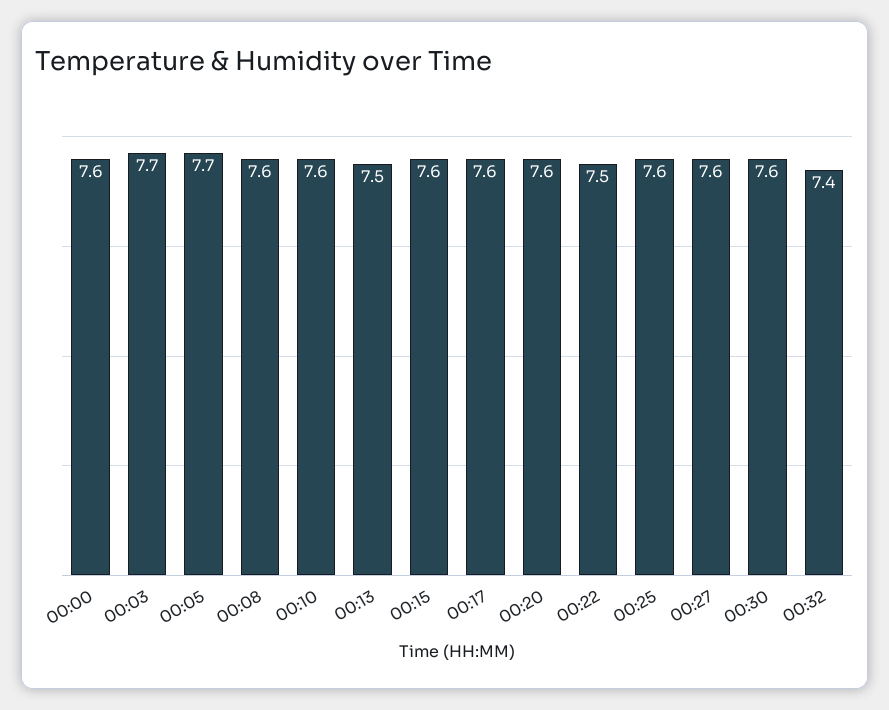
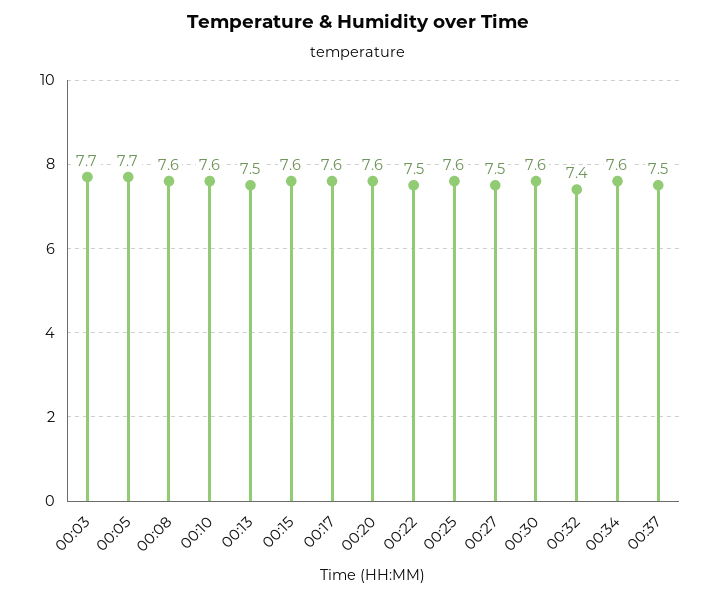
00:00: 7.6 -> none
00:27: 7.6 -> 7.5
00:34: none -> 7.6
00:37: none -> 7.5

